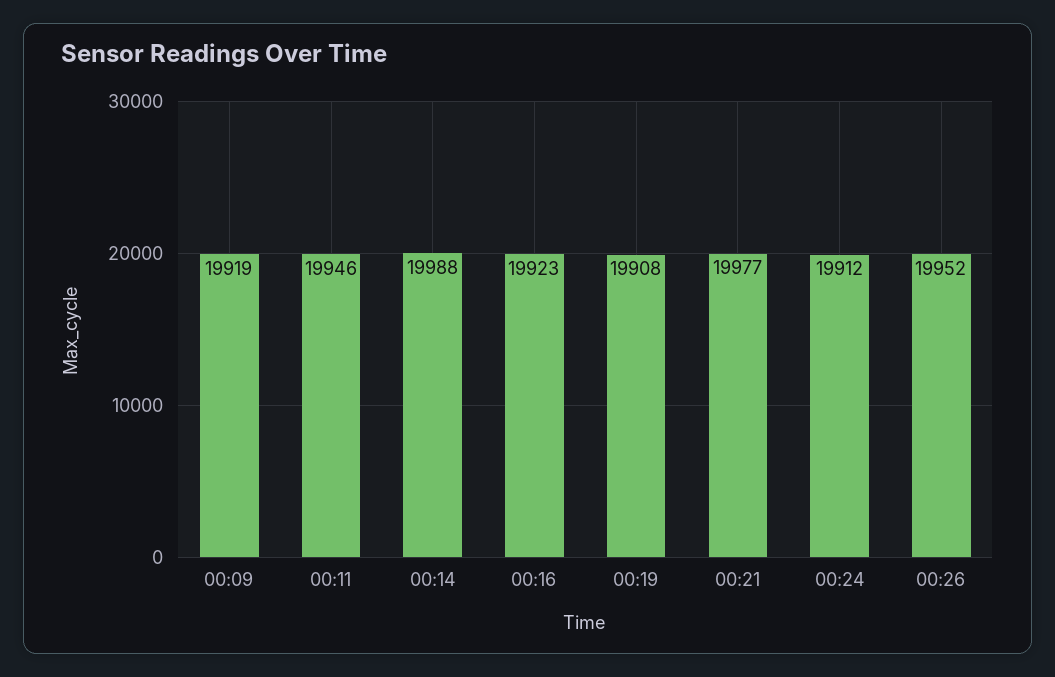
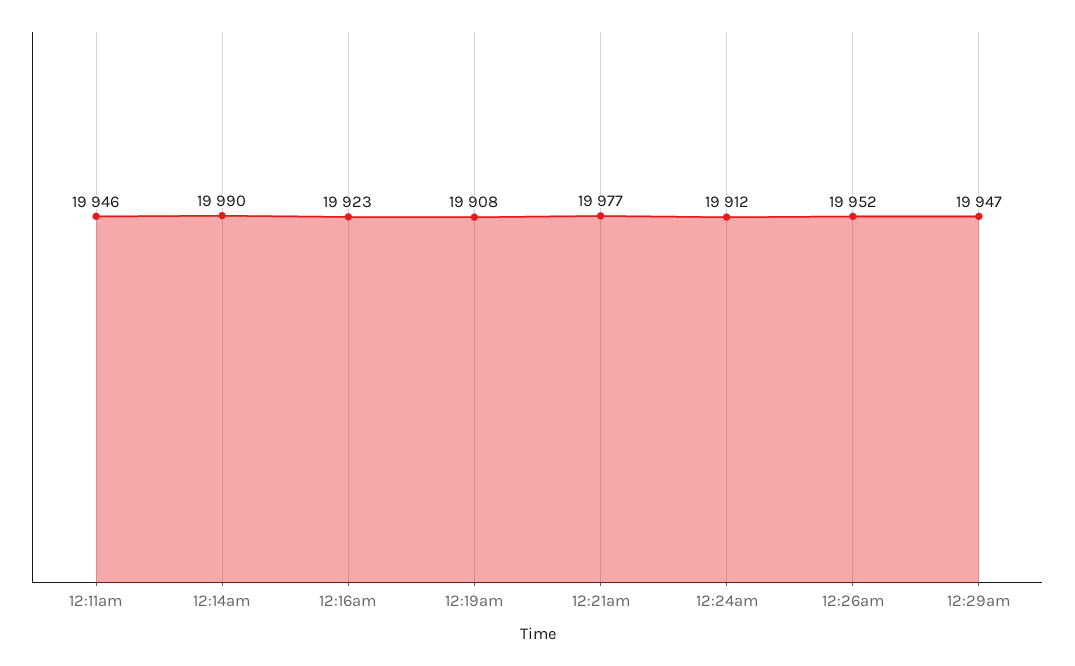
00:09: 19919 -> none
00:14: 19988 -> 19990
12:29am: none -> 19947

